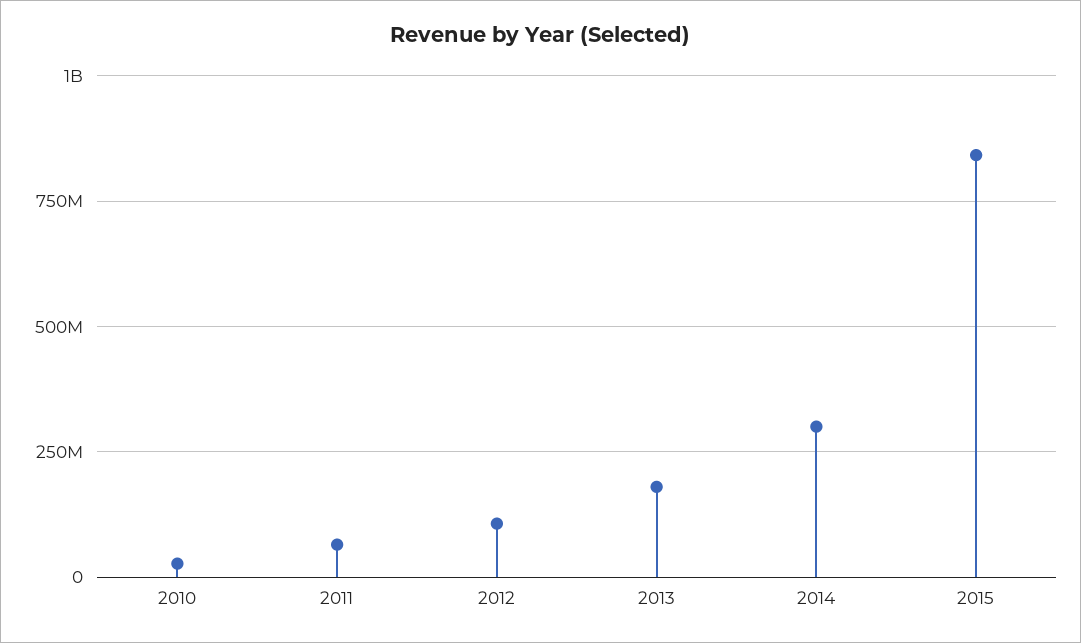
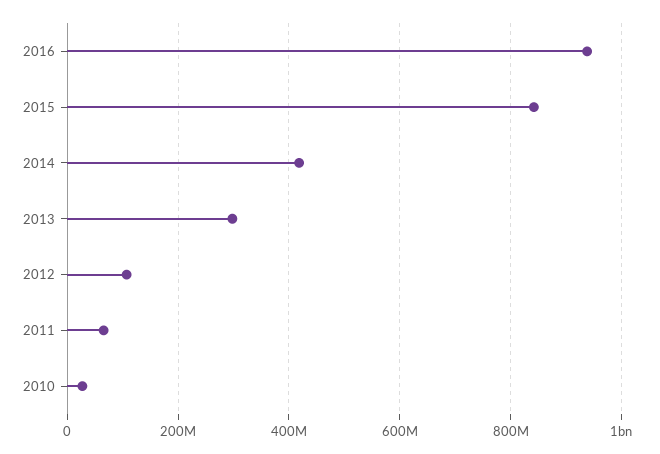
2013: 175000000 -> 300000000
2014: 300000000 -> 420000000
2016: none -> 940000000

